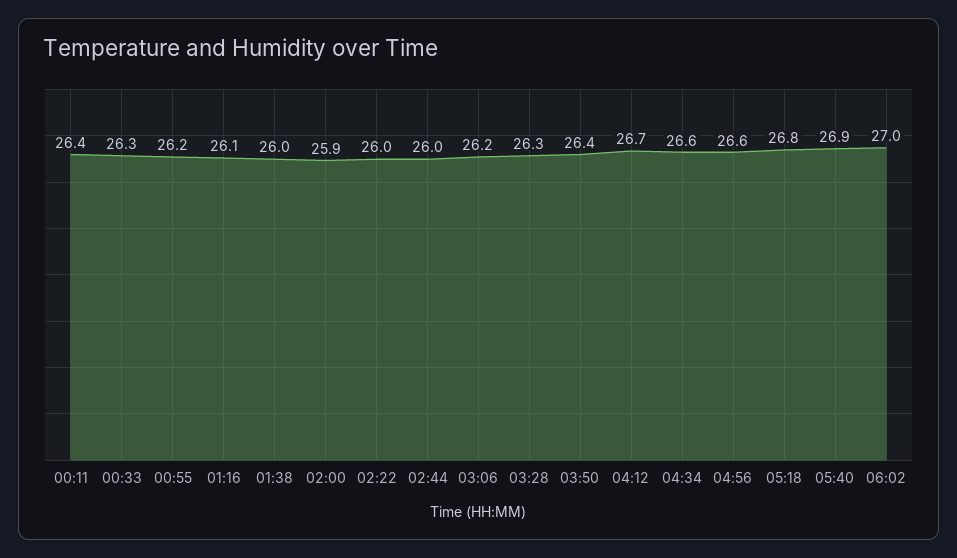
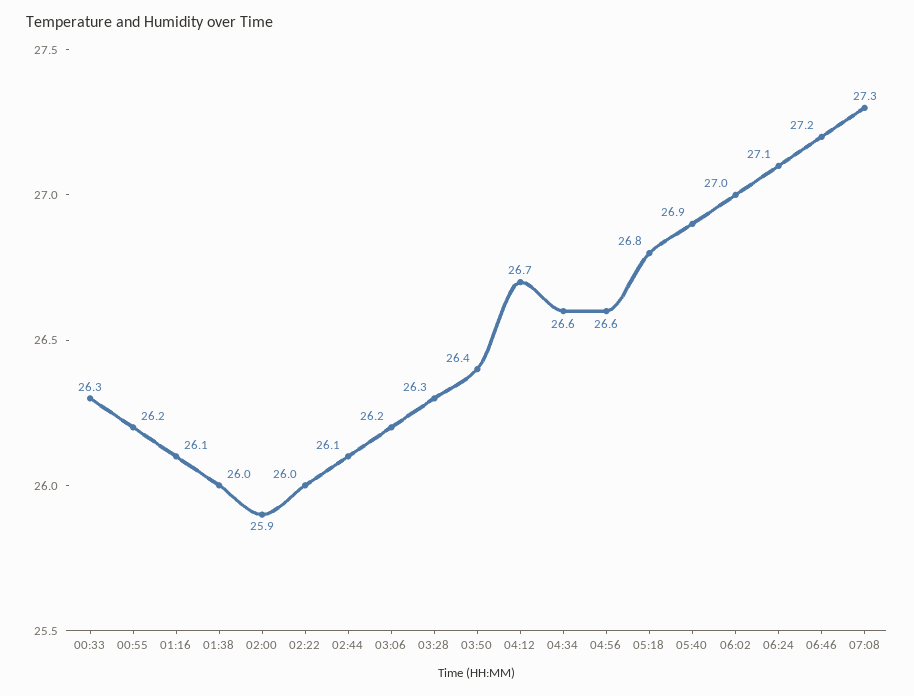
00:11: 26.4 -> none
02:44: 26 -> 26.1
06:24: none -> 27.1
06:46: none -> 27.2
07:08: none -> 27.3

